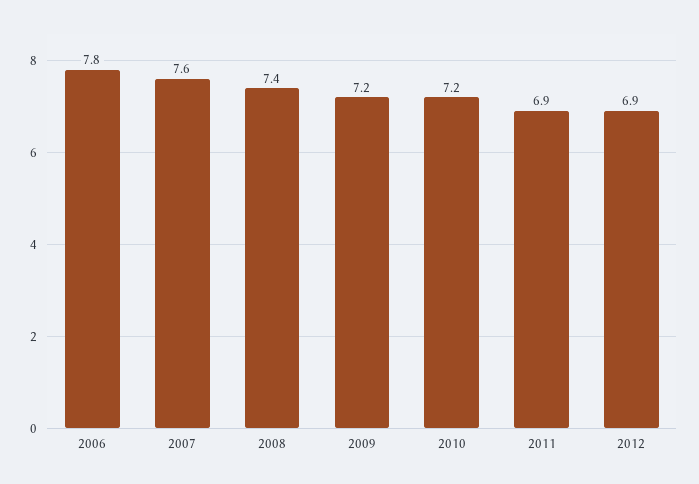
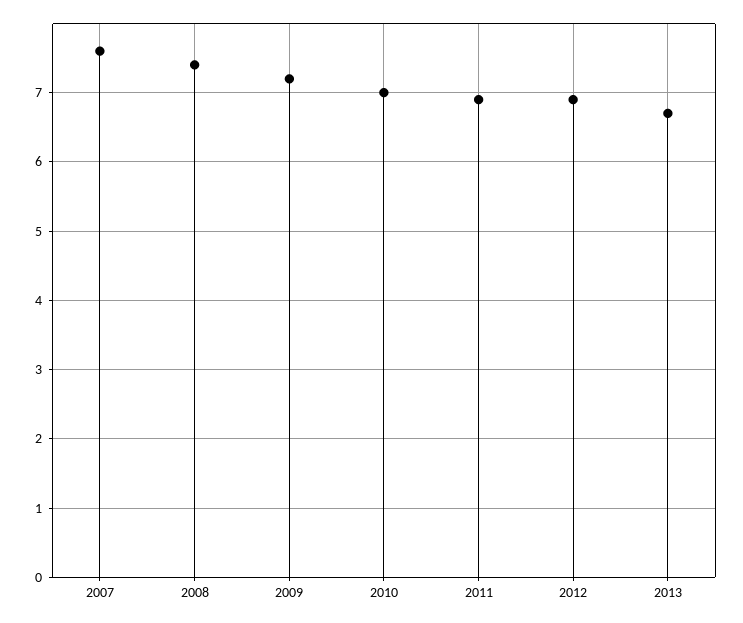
2006: 7.8 -> none
2010: 7.2 -> 7
2013: none -> 6.7

